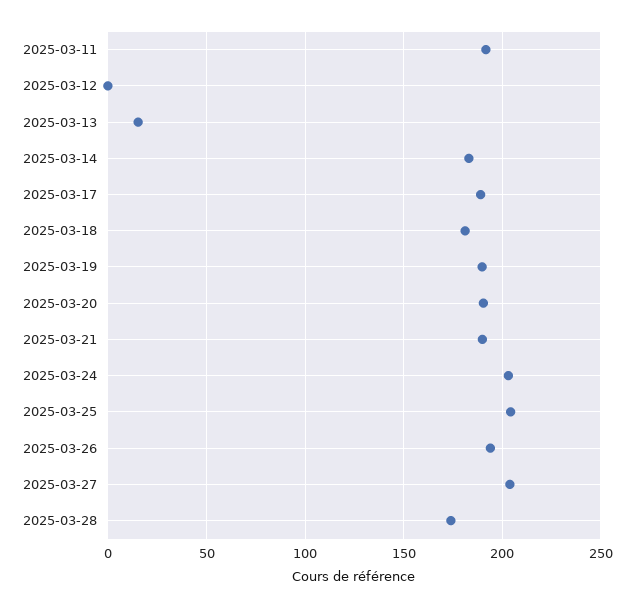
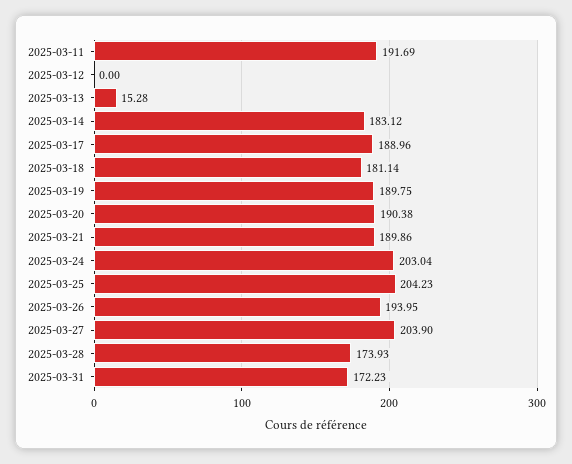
2025-03-31: none -> 172.23

